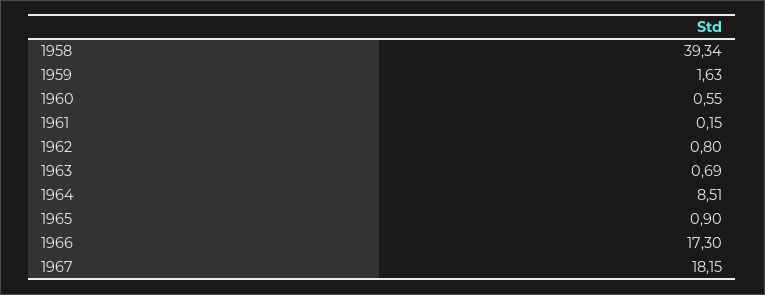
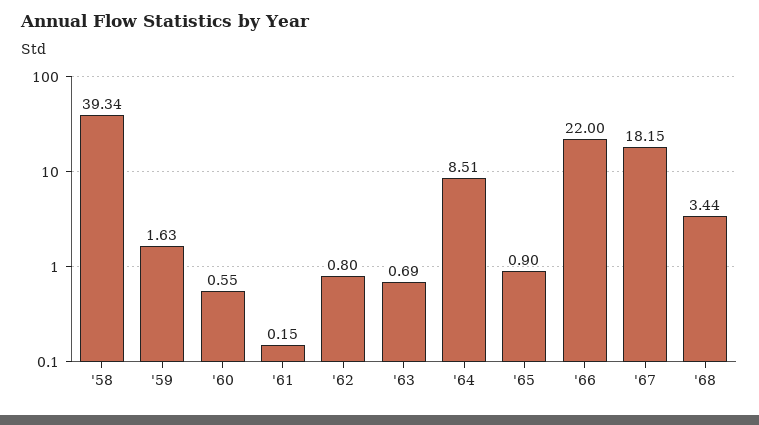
1966: 17.3 -> 22
'68: none -> 3.44

